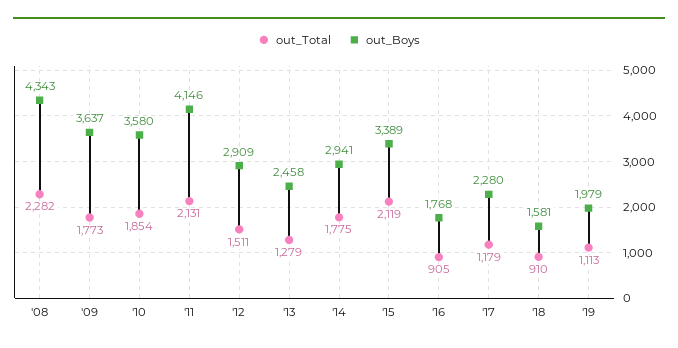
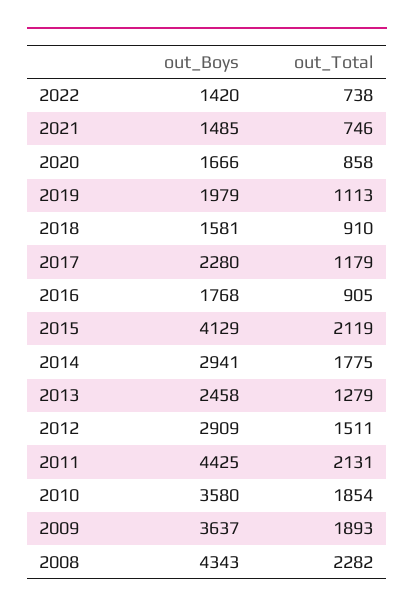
out_Total, '09: 1773 -> 1893
out_Boys, '11: 4146 -> 4425
out_Boys, '15: 3389 -> 4129
out_Boys, 2022: none -> 1420
out_Total, 2022: none -> 738
out_Boys, 2021: none -> 1485
out_Total, 2021: none -> 746
out_Boys, 2020: none -> 1666
out_Total, 2020: none -> 858

